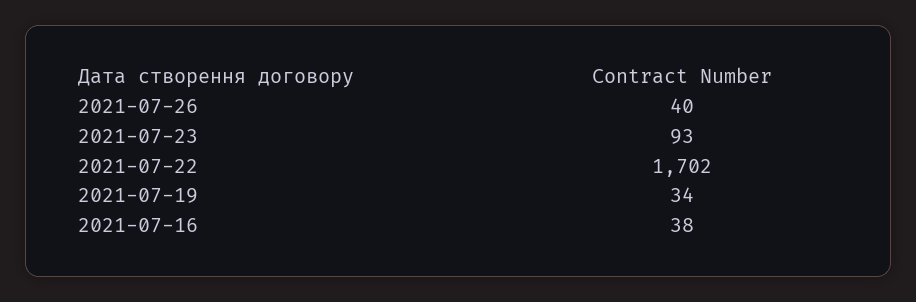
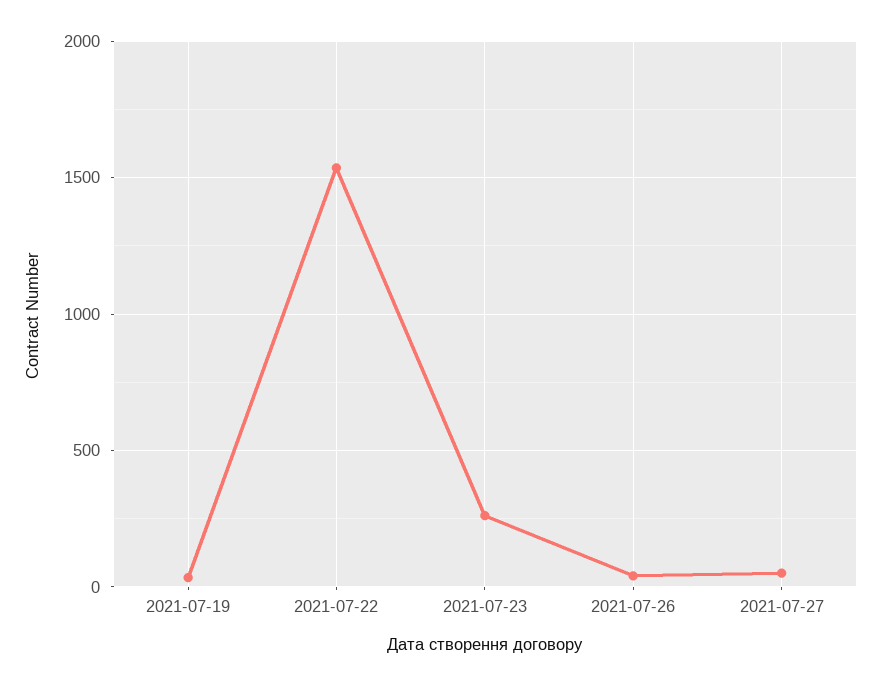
2021-07-23: 93 -> 250
2021-07-22: 1702 -> 1550
2021-07-16: 38 -> none
2021-07-27: none -> 50

